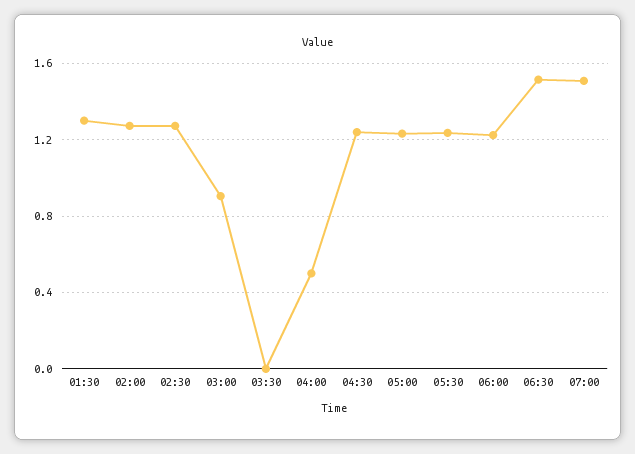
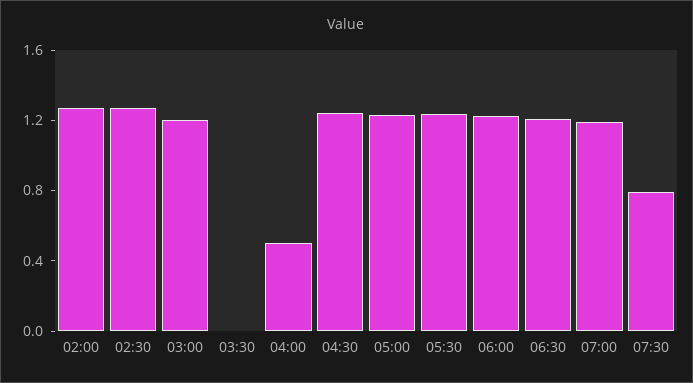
01:30: 1.3 -> none
03:00: 0.9 -> 1.2
06:30: 1.5 -> 1.2
07:00: 1.5 -> 1.2
07:30: none -> 0.8

